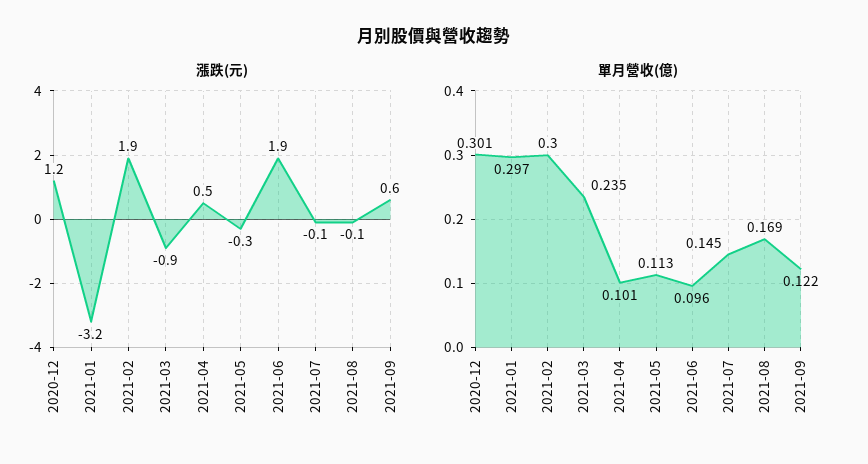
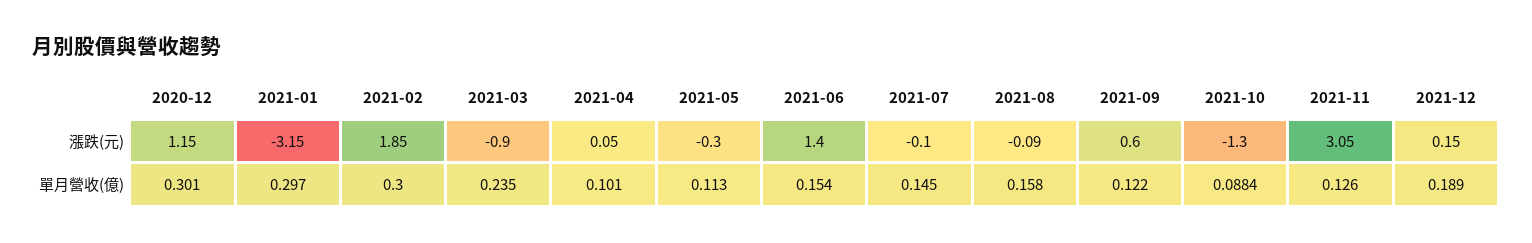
漲跌(元), 2021-04: 0.5 -> 0.05
漲跌(元), 2021-06: 1.9 -> 1.4
單月營收(億), 2021-06: 0.096 -> 0.154
單月營收(億), 2021-08: 0.169 -> 0.158
漲跌(元), 2021-10: none -> -1.3
漲跌(元), 2021-11: none -> 3.05
漲跌(元), 2021-12: none -> 0.15
單月營收(億), 2021-10: none -> 0.0884
單月營收(億), 2021-11: none -> 0.126
單月營收(億), 2021-12: none -> 0.189

